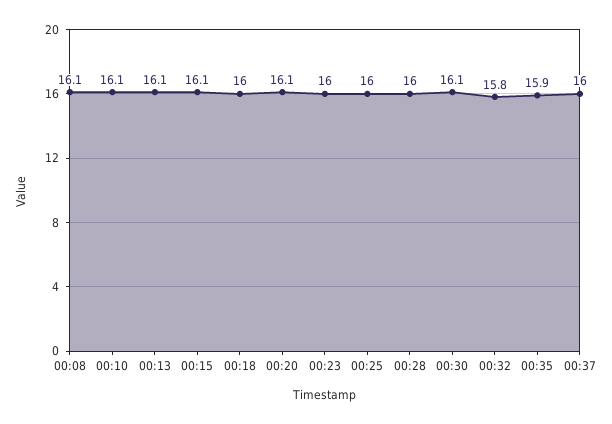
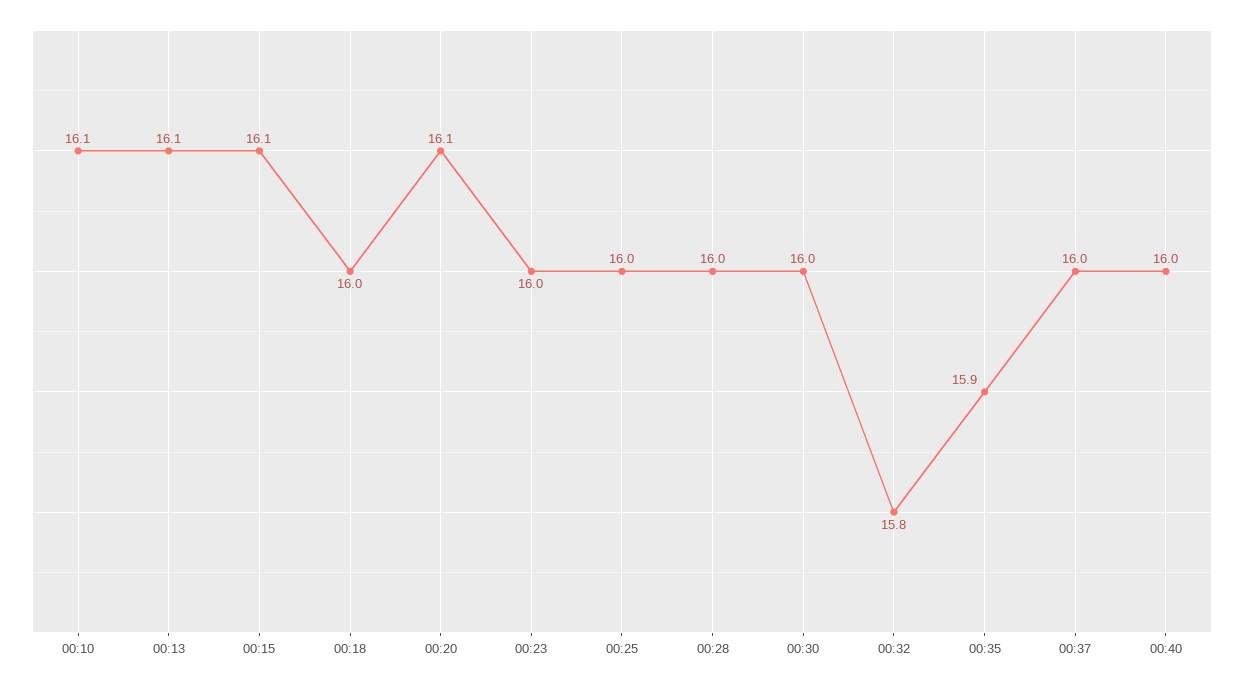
00:08: 16.1 -> none
00:30: 16.1 -> 16
00:40: none -> 16

